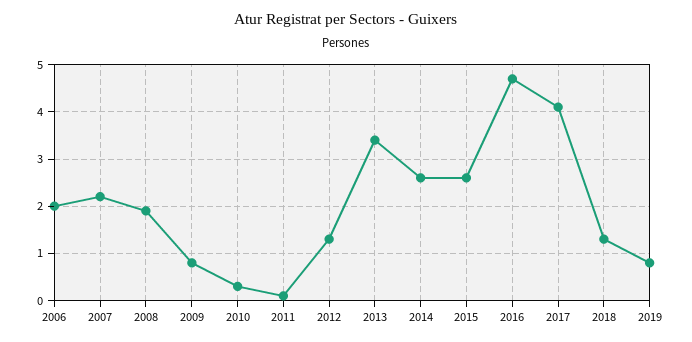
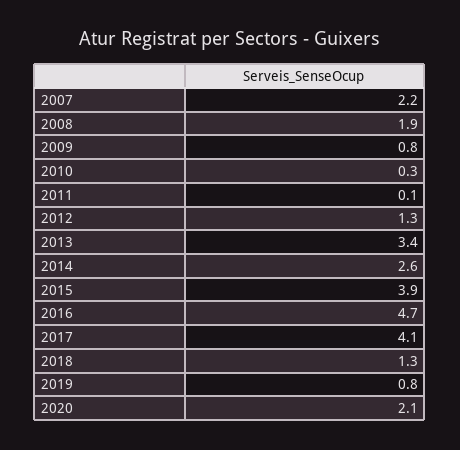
2006: 2 -> none
2015: 2.5 -> 3.9
2020: none -> 2.1

